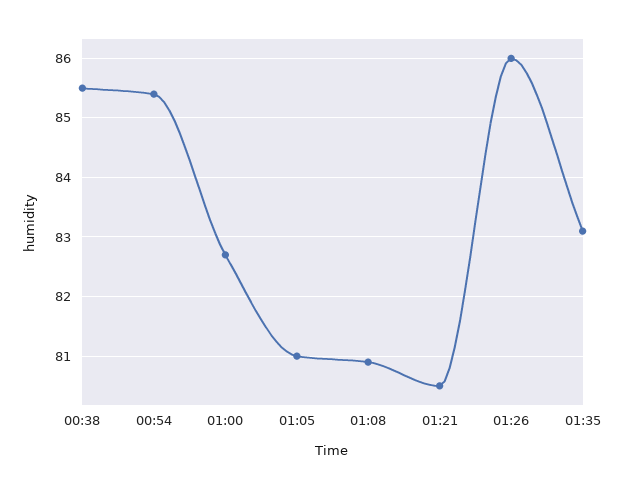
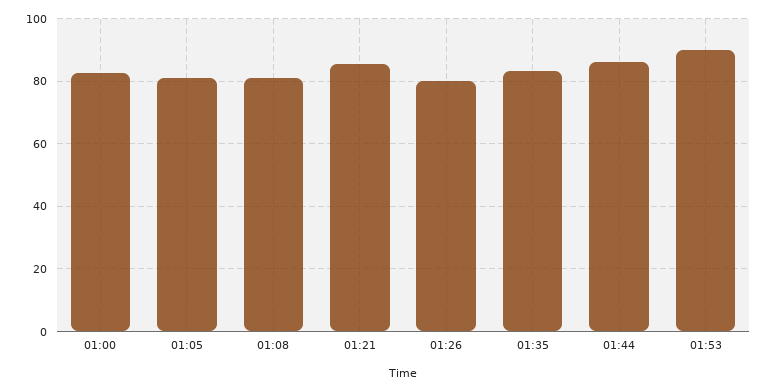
00:38: 85.5 -> none
00:54: 85.5 -> none
01:21: 80.5 -> 86
01:26: 86 -> 80
01:44: none -> 86
01:53: none -> 90

